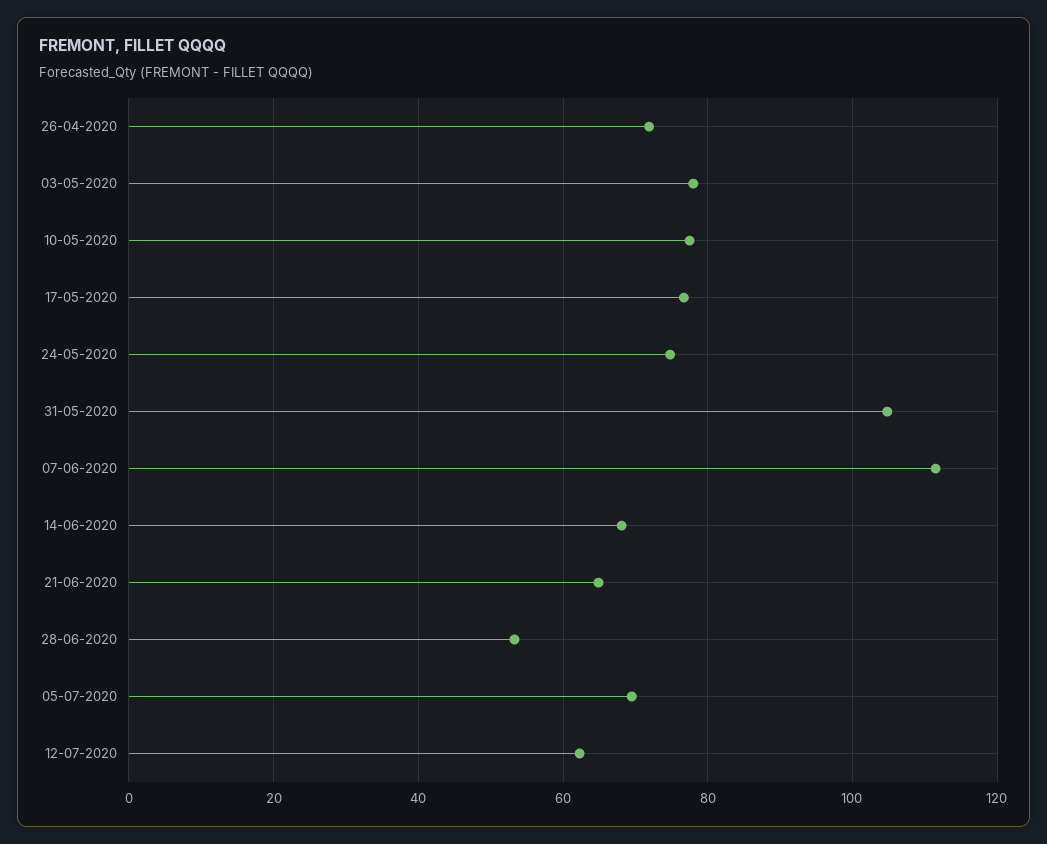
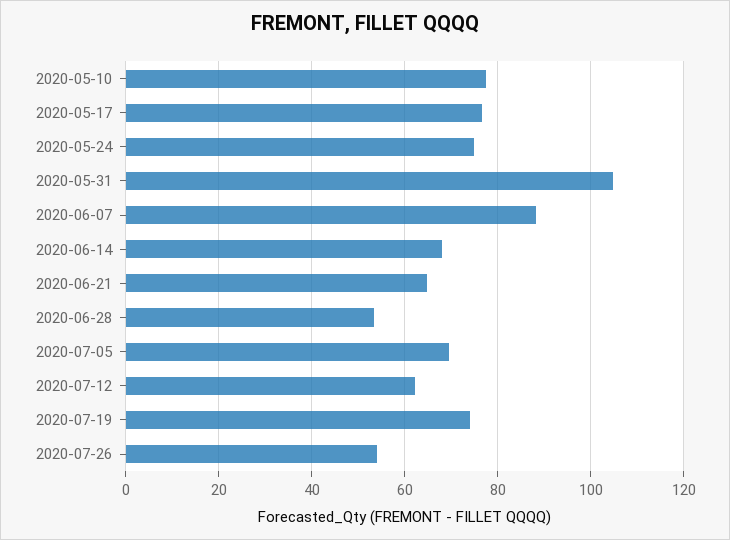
26-04-2020: 72 -> none
03-05-2020: 78 -> none
07-06-2020: 112 -> 88
2020-07-19: none -> 74
2020-07-26: none -> 54

